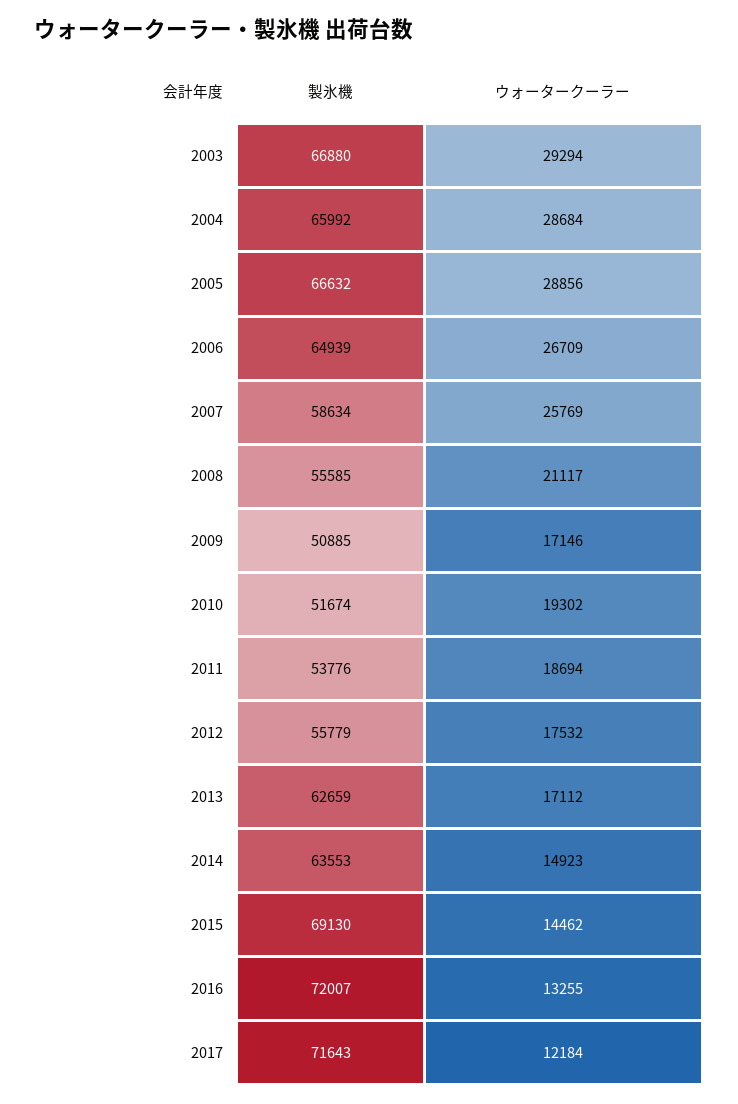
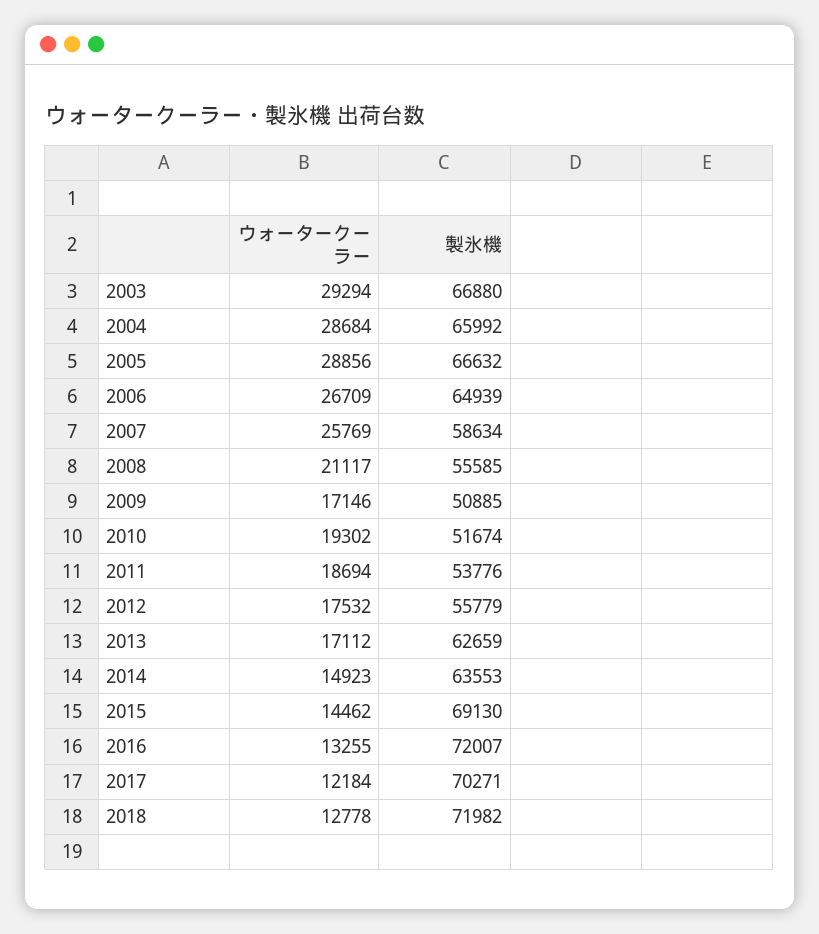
製氷機, 2017: 71643 -> 70271
ウォータークーラー, 2018: none -> 12778
製氷機, 2018: none -> 71982

